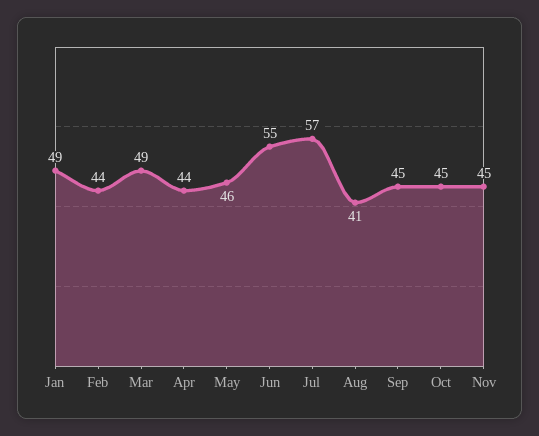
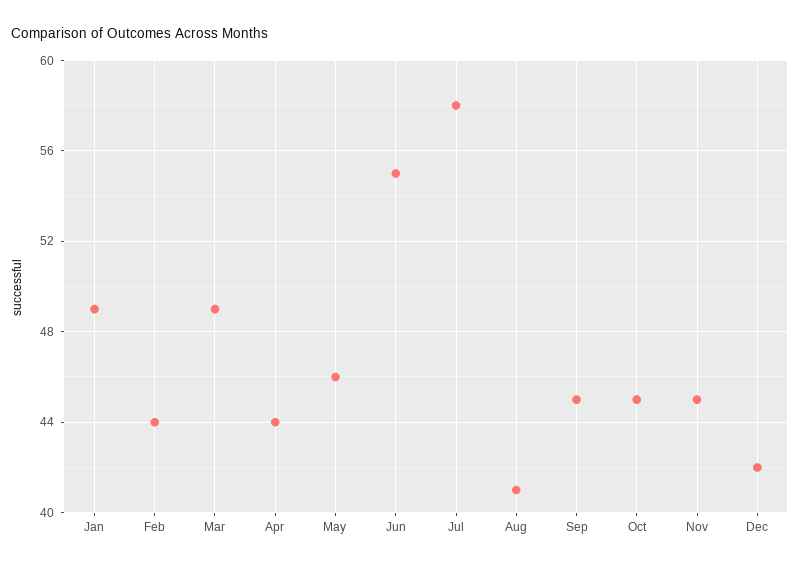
Jul: 57 -> 58
Dec: none -> 42

